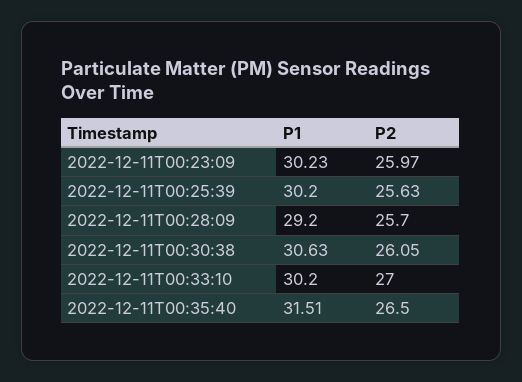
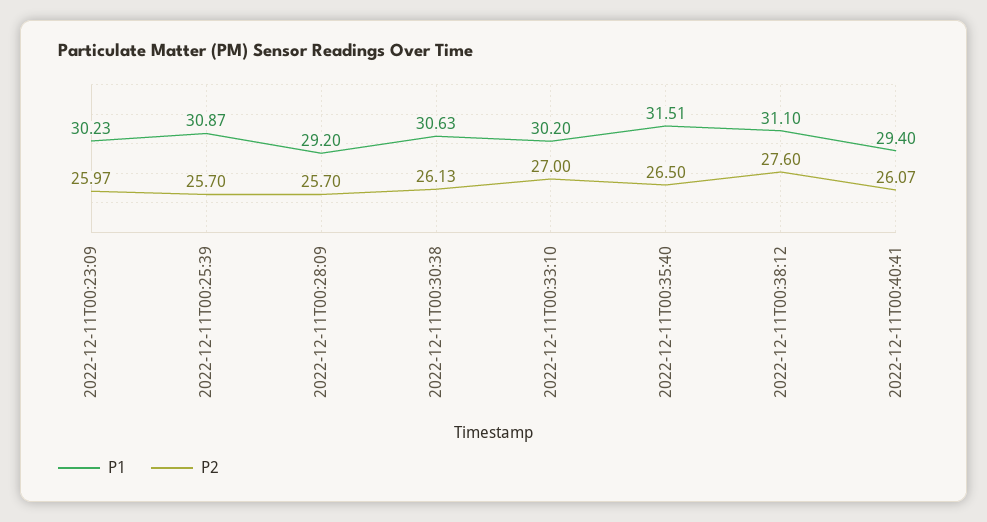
P1, 2022-12-11T00:25:39: 30.2 -> 30.87
P2, 2022-12-11T00:25:39: 25.63 -> 25.7
P2, 2022-12-11T00:30:38: 26.05 -> 26.13
P1, 2022-12-11T00:38:12: none -> 31.1
P2, 2022-12-11T00:38:12: none -> 27.6
P1, 2022-12-11T00:40:41: none -> 29.4
P2, 2022-12-11T00:40:41: none -> 26.07

